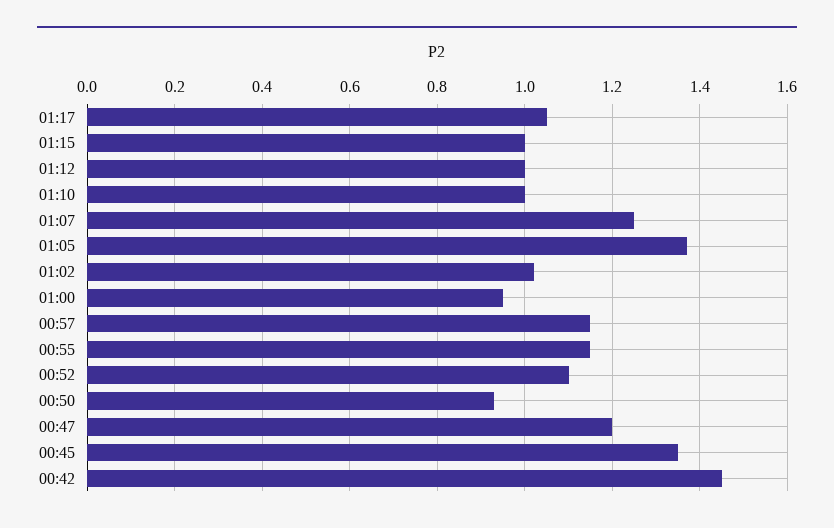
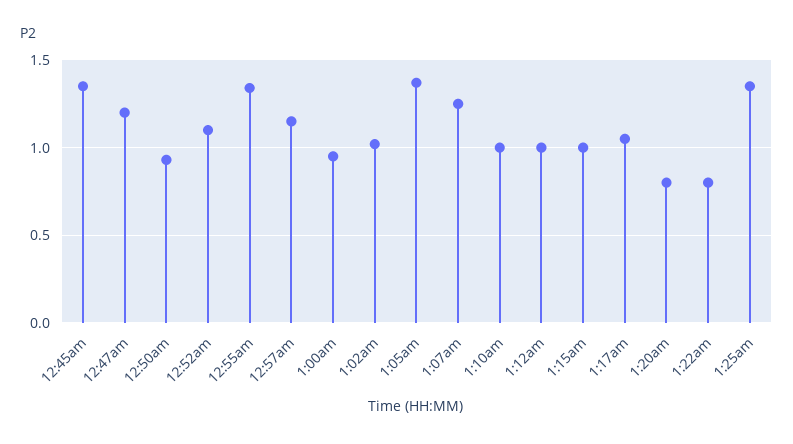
00:55: 1.15 -> 1.35
00:42: 1.45 -> none
1:20am: none -> 0.8
1:22am: none -> 0.8
1:25am: none -> 1.35

